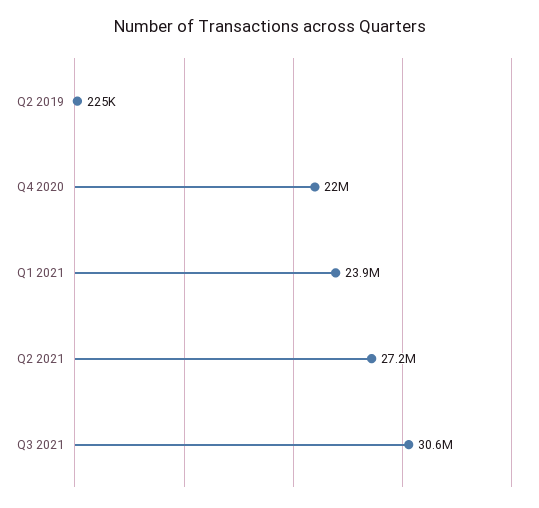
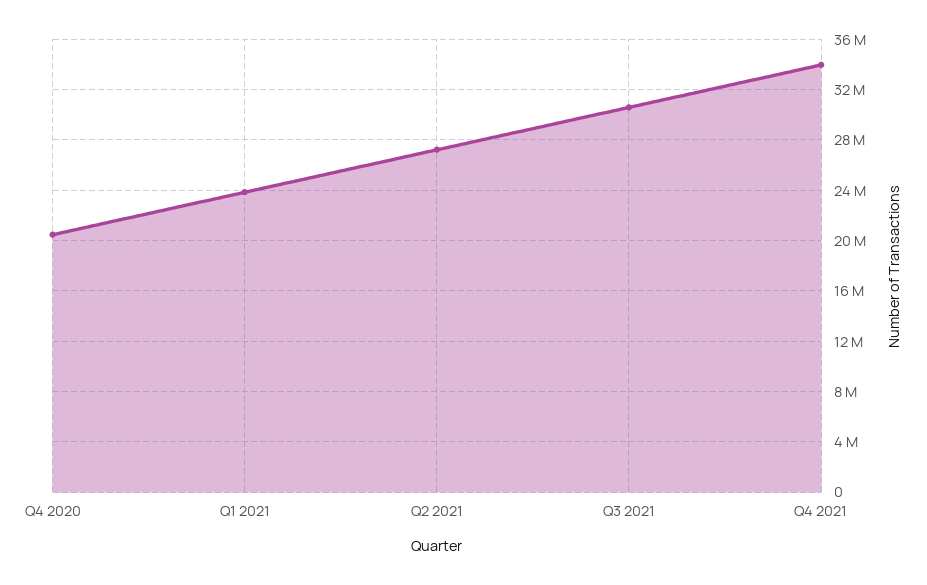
Q2 2019: 225000 -> none
Q4 2020: 22000000 -> 20500000
Q4 2021: none -> 34000000

